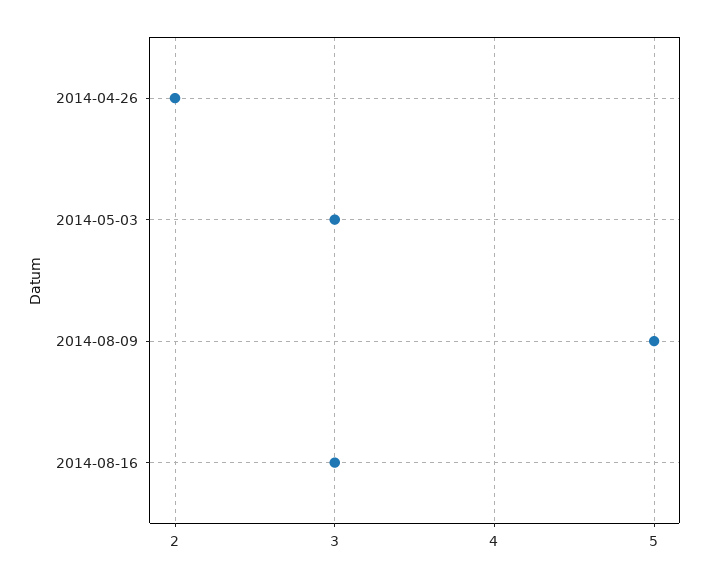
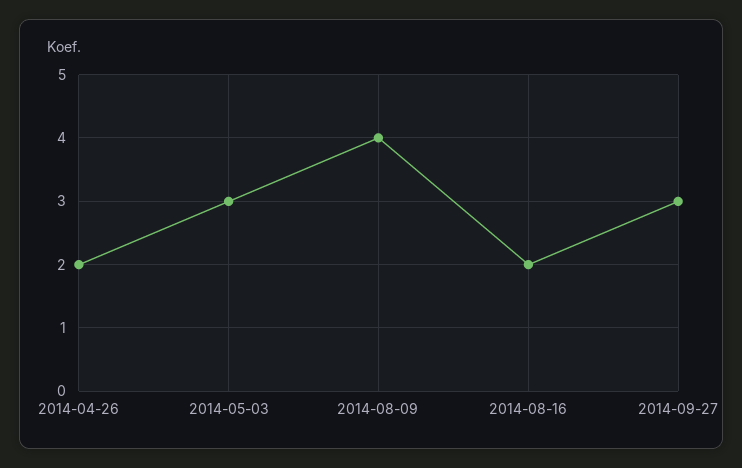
2014-08-09: 5 -> 4
2014-08-16: 3 -> 2
2014-09-27: none -> 3

